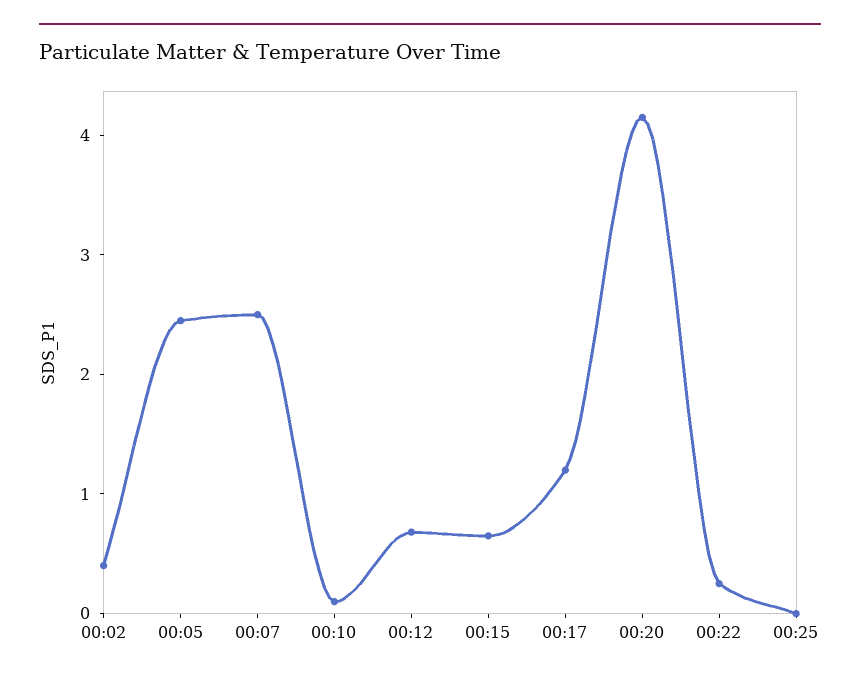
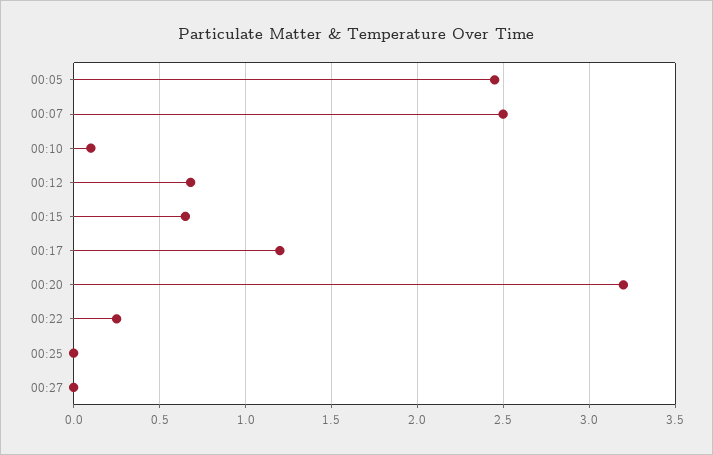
00:02: 0.4 -> none
00:20: 4.2 -> 3.2
00:27: none -> 0

